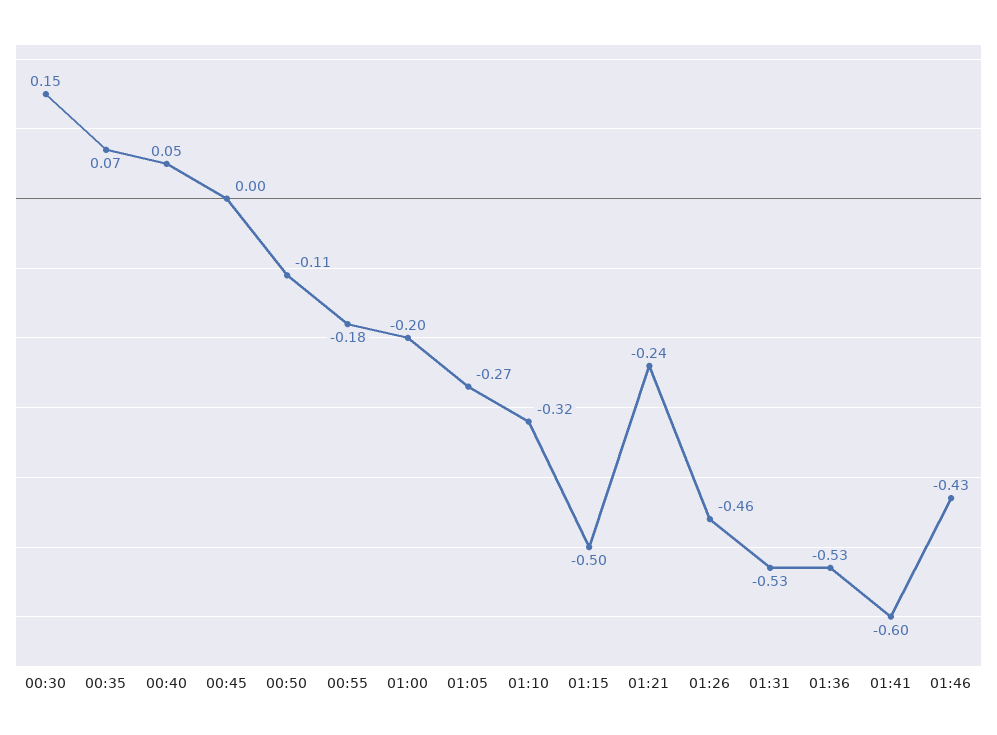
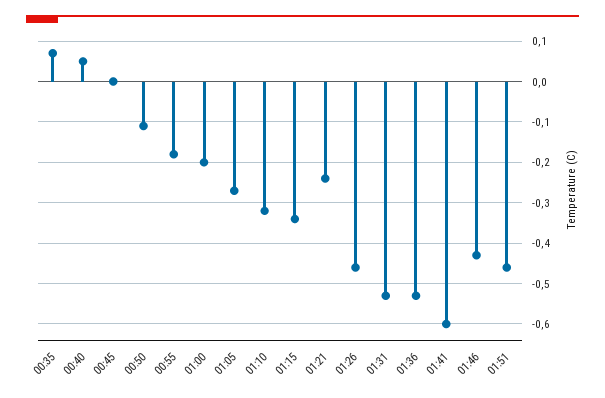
00:30: 0.15 -> none
01:15: -0.5 -> -0.35
01:51: none -> -0.45

